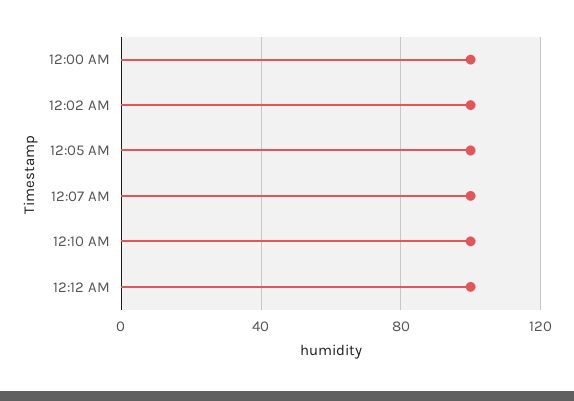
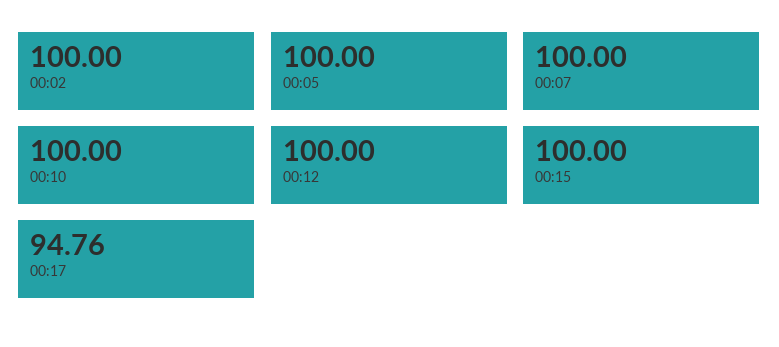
12:00 AM: 100 -> none
00:15: none -> 100
00:17: none -> 94.76

